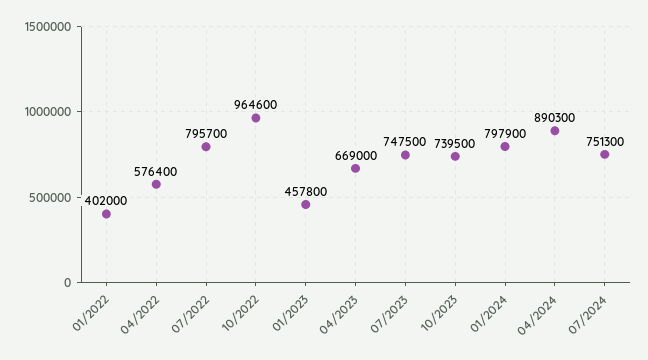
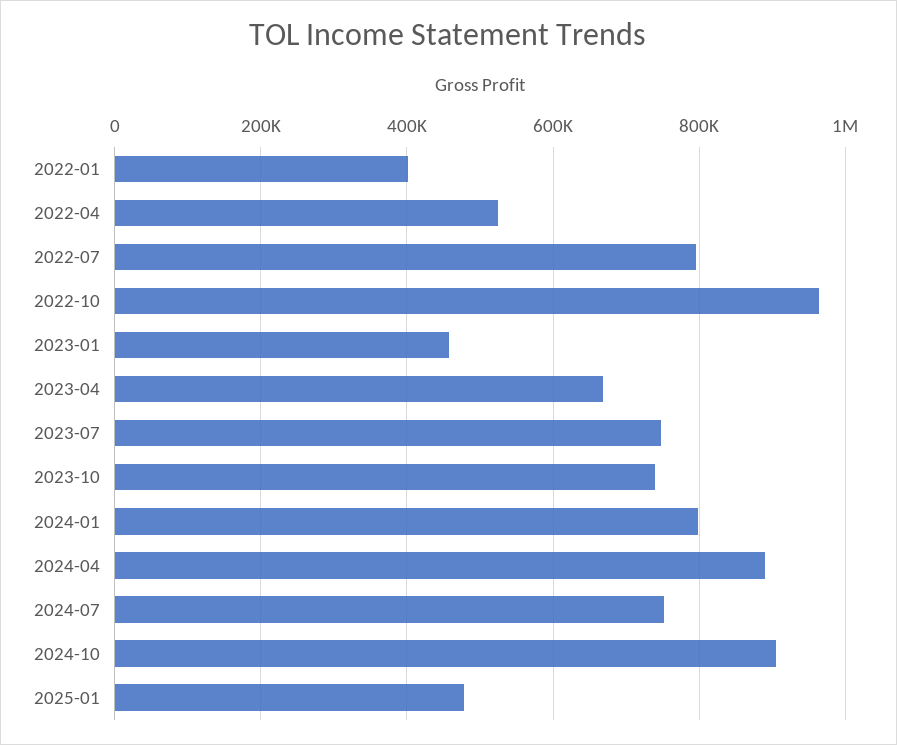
04/2022: 576400 -> 520000
2024-10: none -> 900000
2025-01: none -> 480000

